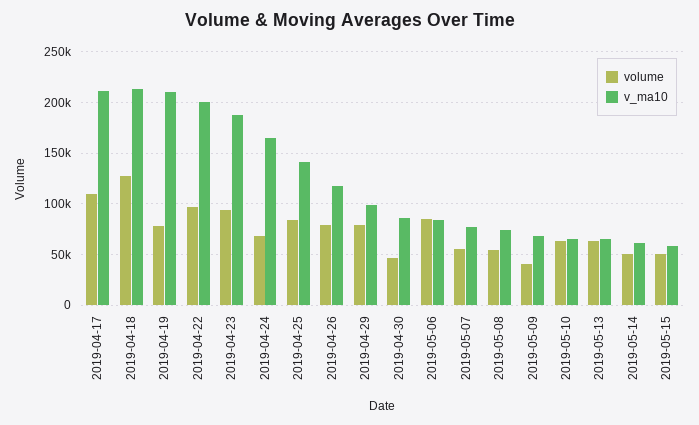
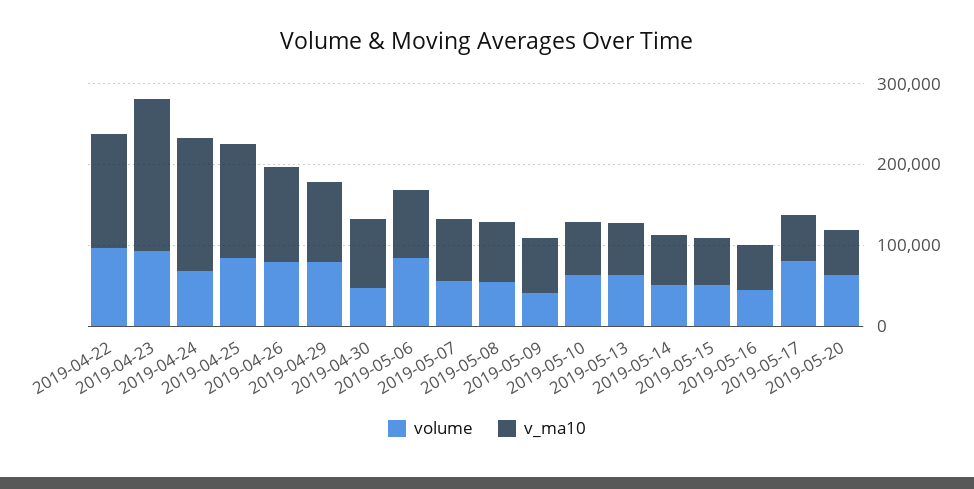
volume, 2019-04-17: 110000 -> none
v_ma10, 2019-04-17: 210000 -> none
volume, 2019-04-18: 130000 -> none
v_ma10, 2019-04-18: 210000 -> none
volume, 2019-04-19: 80000 -> none
v_ma10, 2019-04-19: 210000 -> none
v_ma10, 2019-04-22: 200000 -> 140000
volume, 2019-05-16: none -> 40000
v_ma10, 2019-05-16: none -> 60000
volume, 2019-05-17: none -> 80000
v_ma10, 2019-05-17: none -> 60000
volume, 2019-05-20: none -> 60000
v_ma10, 2019-05-20: none -> 60000

